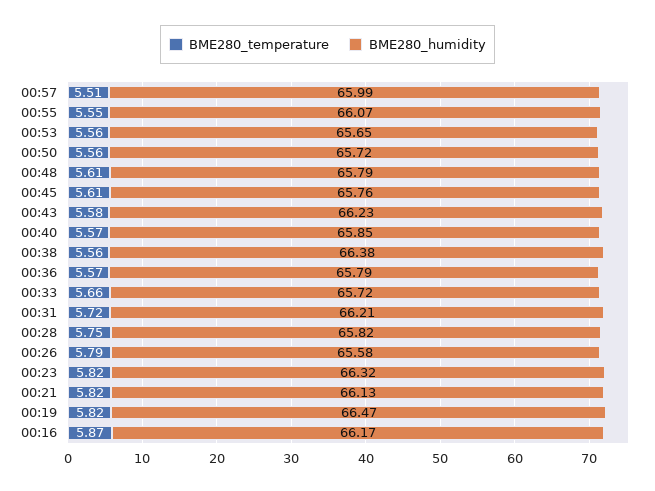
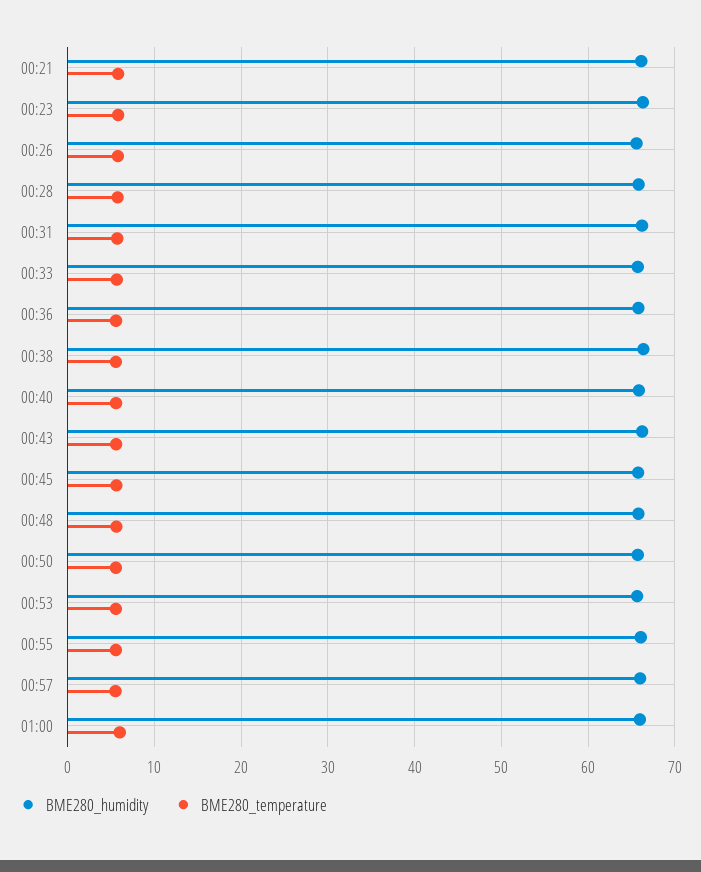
BME280_temperature, 00:19: 5.82 -> none
BME280_humidity, 00:19: 66.47 -> none
BME280_temperature, 00:16: 5.87 -> none
BME280_humidity, 00:16: 66.17 -> none
BME280_humidity, 01:00: none -> 66
BME280_temperature, 01:00: none -> 6

